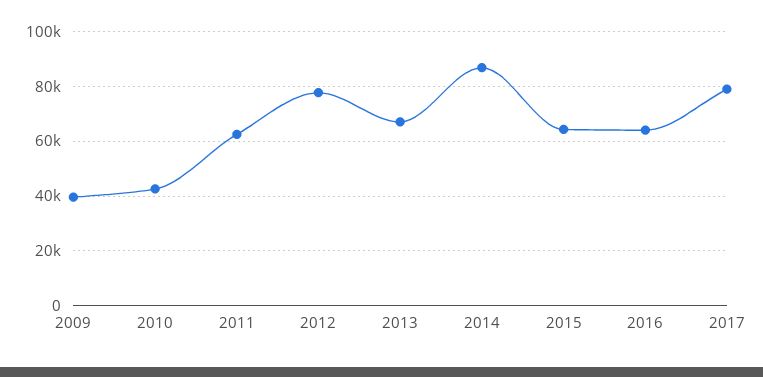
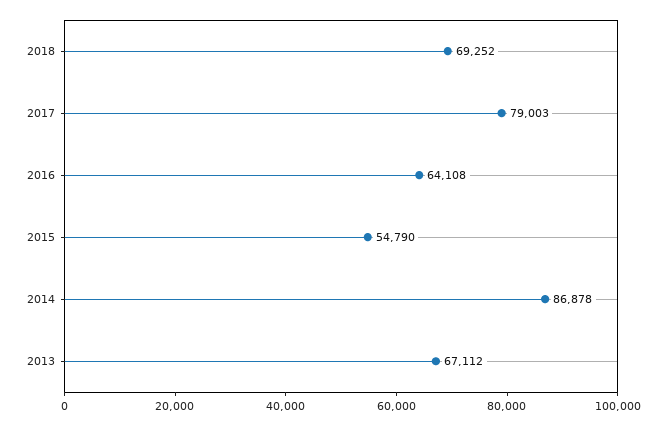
2009: 40000 -> none
2010: 42500 -> none
2011: 62500 -> none
2012: 77500 -> none
2015: 65000 -> 54790
2018: none -> 69252

